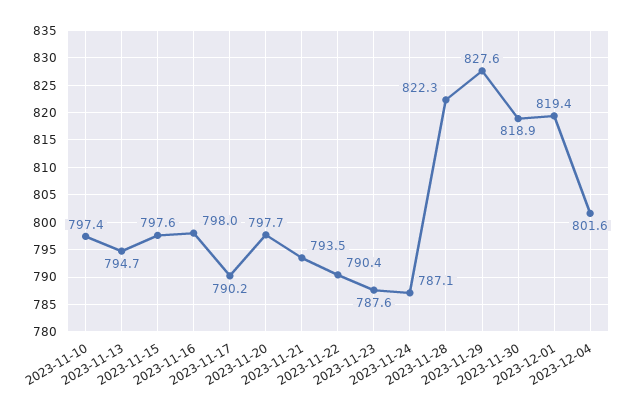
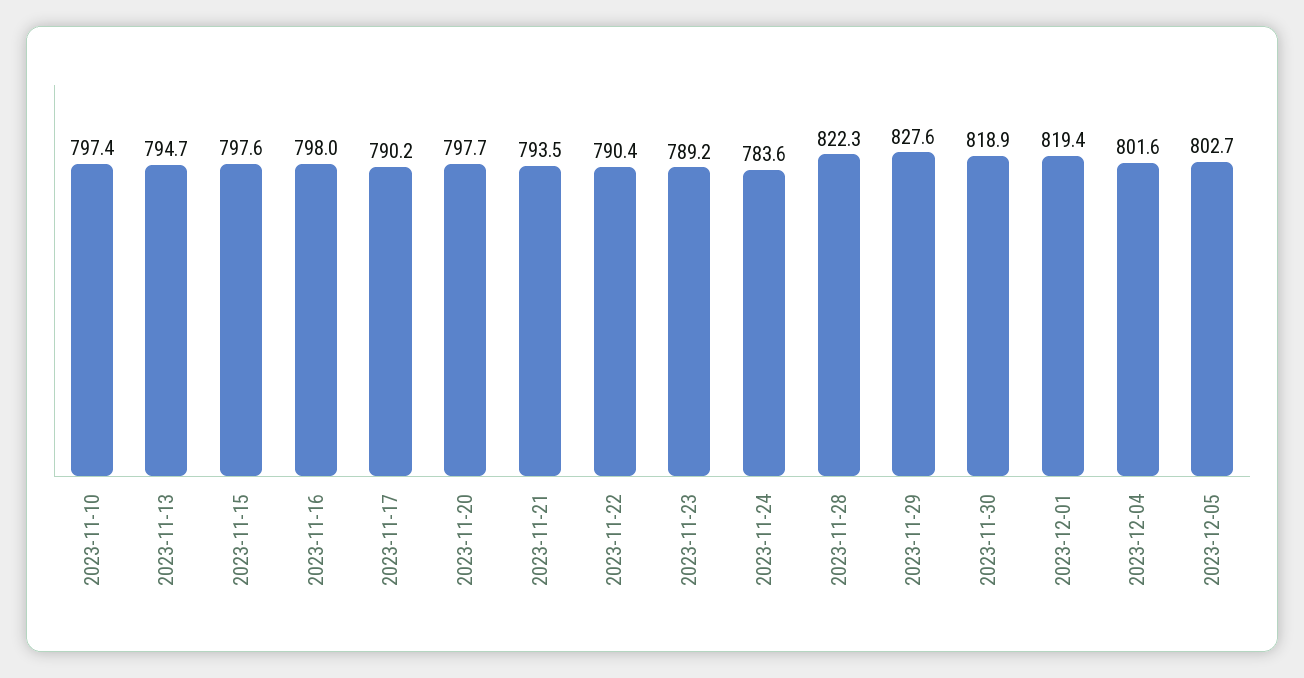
2023-11-23: 787.6 -> 789.2
2023-11-24: 787.1 -> 783.6
2023-12-05: none -> 802.7

